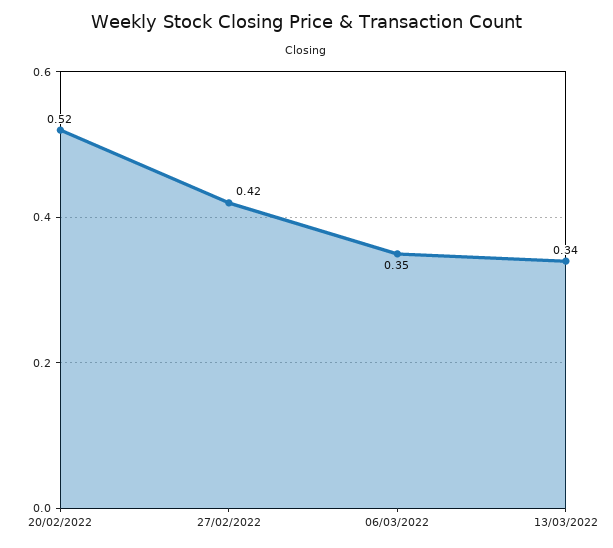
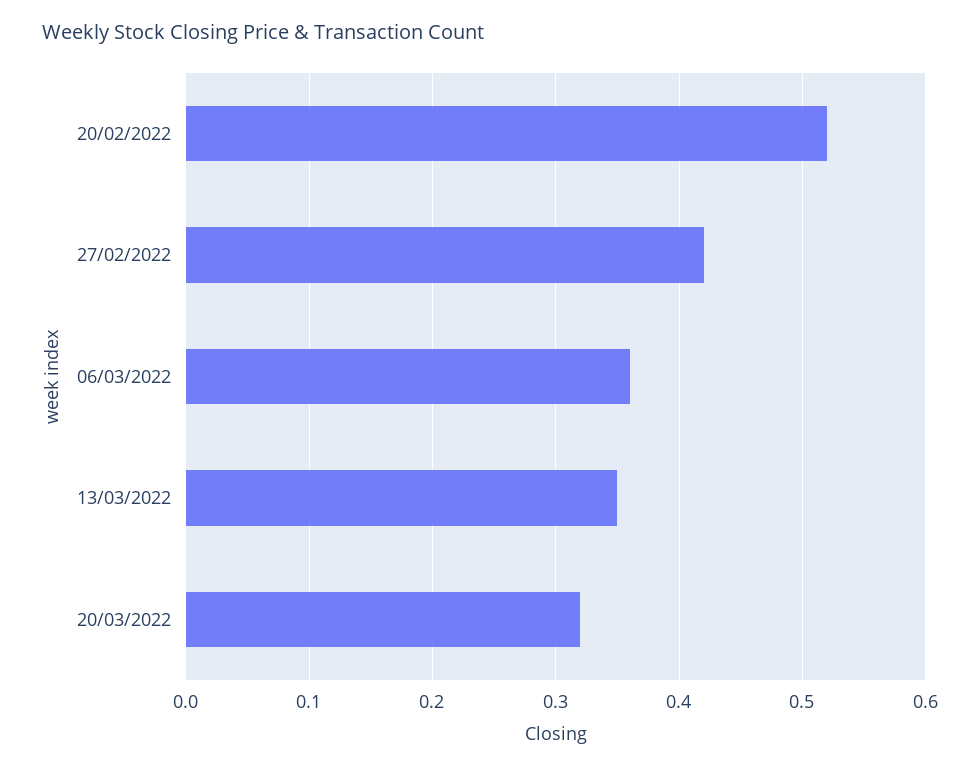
06/03/2022: 0.35 -> 0.36
13/03/2022: 0.34 -> 0.35
20/03/2022: none -> 0.32

